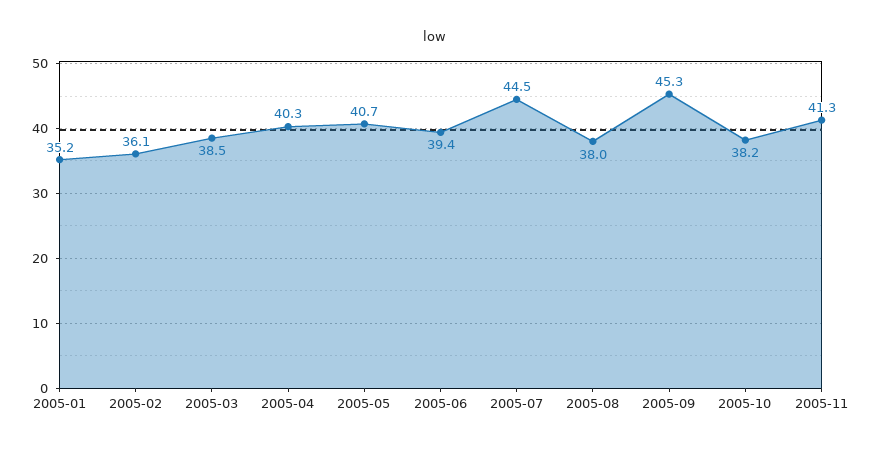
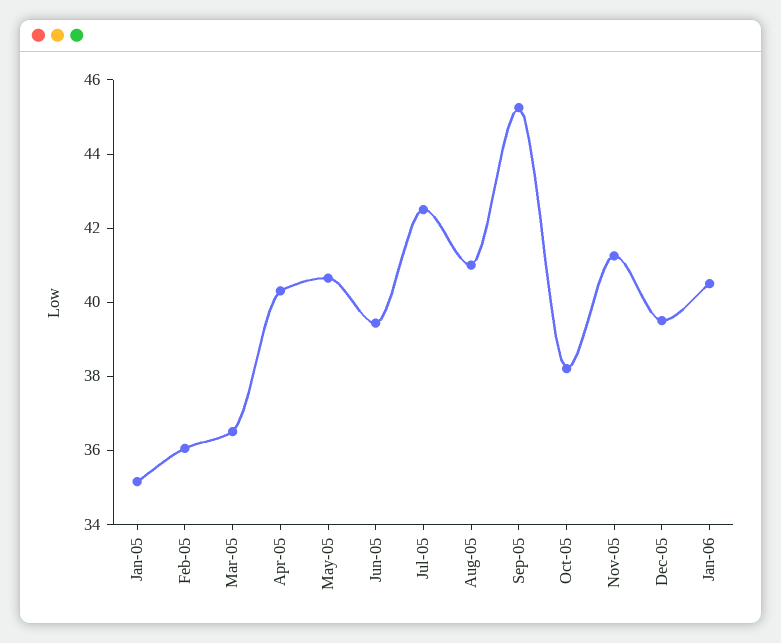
2005-03: 38.5 -> 36.5
2005-07: 44.5 -> 42.5
2005-08: 38 -> 41
Dec-05: none -> 39.5
Jan-06: none -> 40.5

